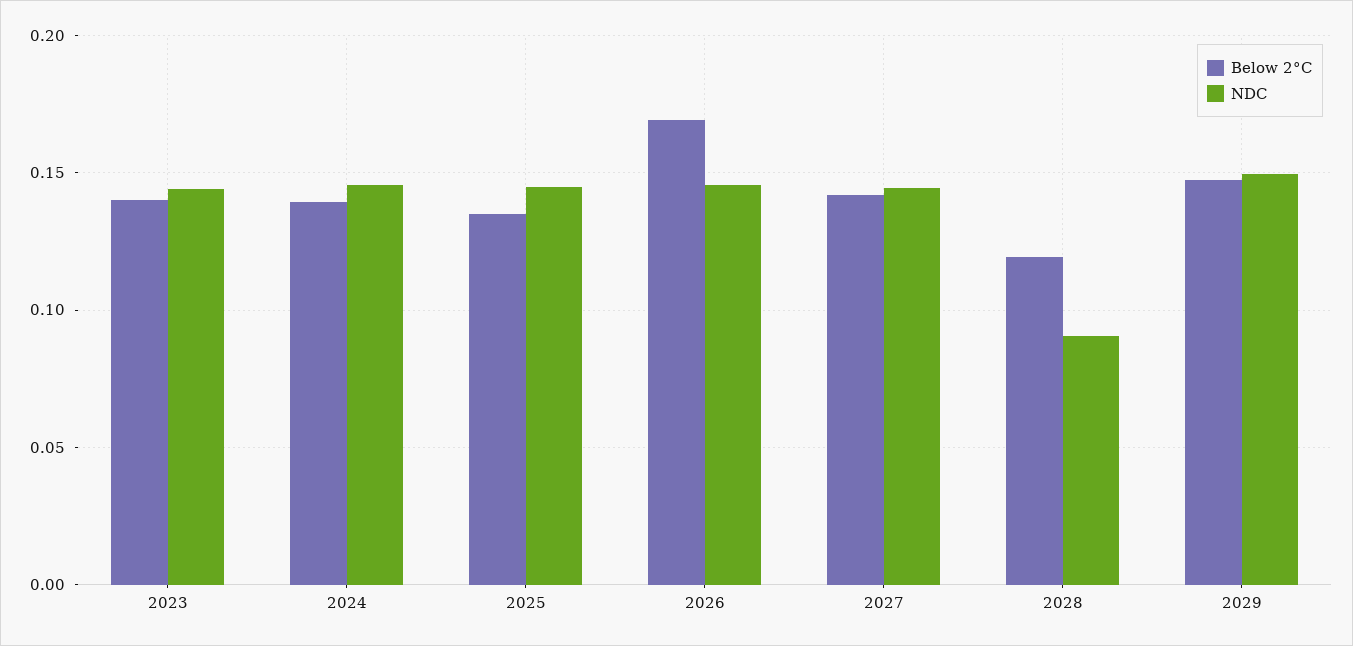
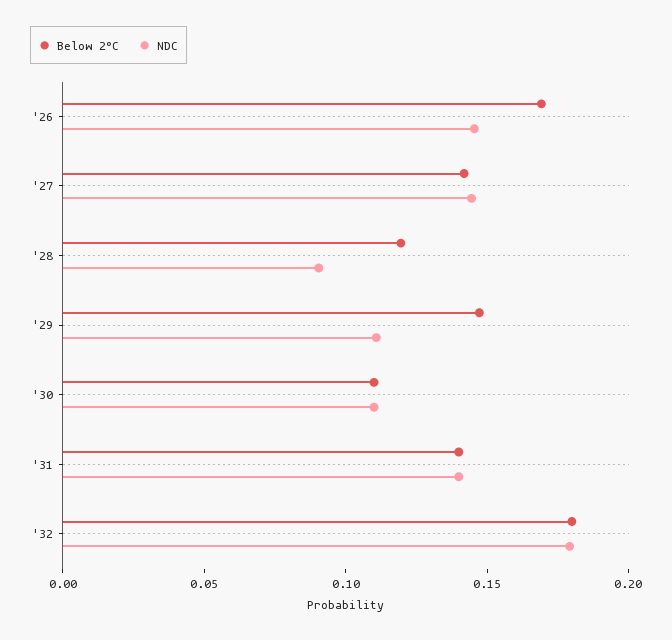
Below 2°C, 2023: 0.14 -> none
NDC, 2023: 0.145 -> none
Below 2°C, 2024: 0.14 -> none
NDC, 2024: 0.145 -> none
Below 2°C, 2025: 0.135 -> none
NDC, 2025: 0.145 -> none
NDC, 2029: 0.15 -> 0.11
Below 2°C, '30: none -> 0.11
NDC, '30: none -> 0.11
Below 2°C, '31: none -> 0.14
NDC, '31: none -> 0.14
Below 2°C, '32: none -> 0.18
NDC, '32: none -> 0.18

